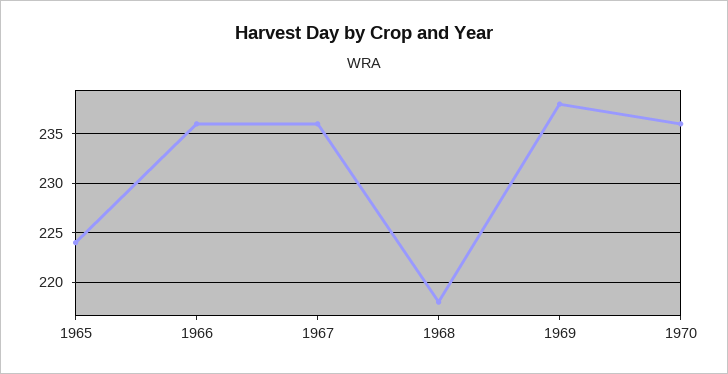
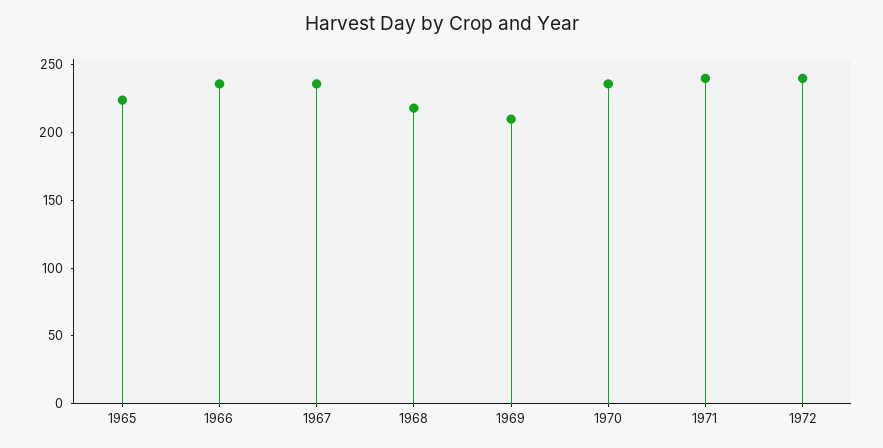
1969: 238 -> 210
1971: none -> 240
1972: none -> 240

